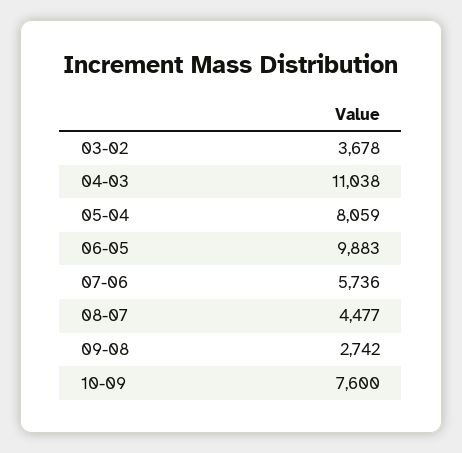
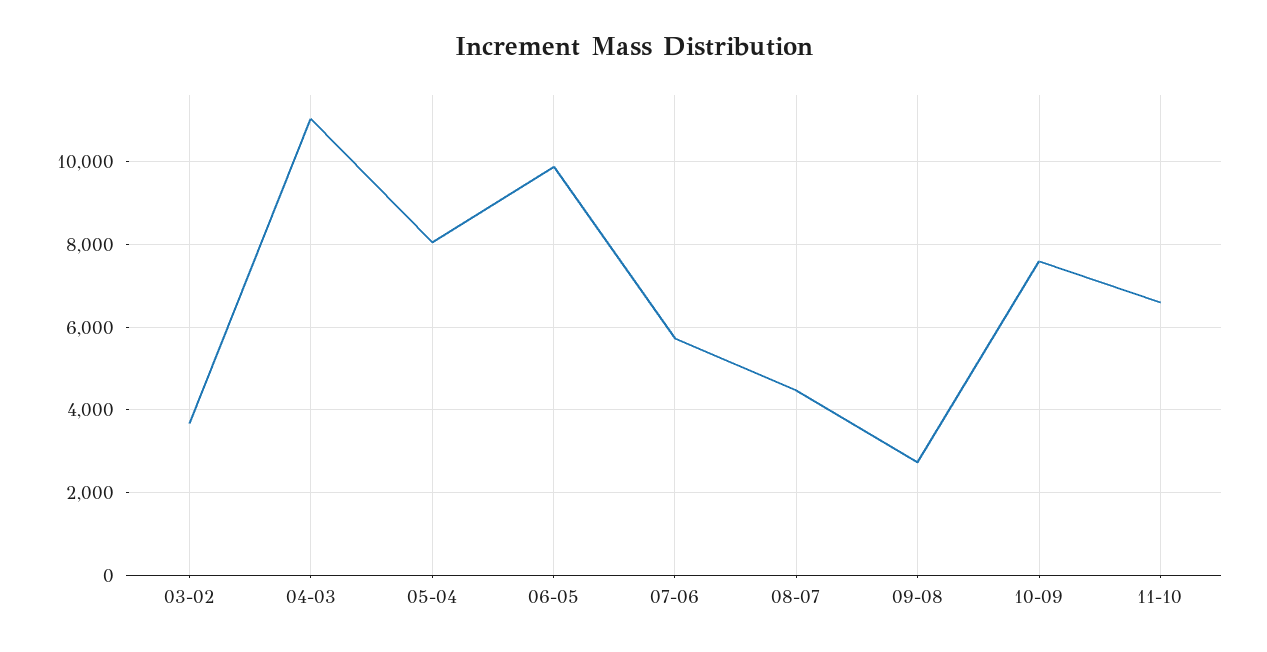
11-10: none -> 6600

